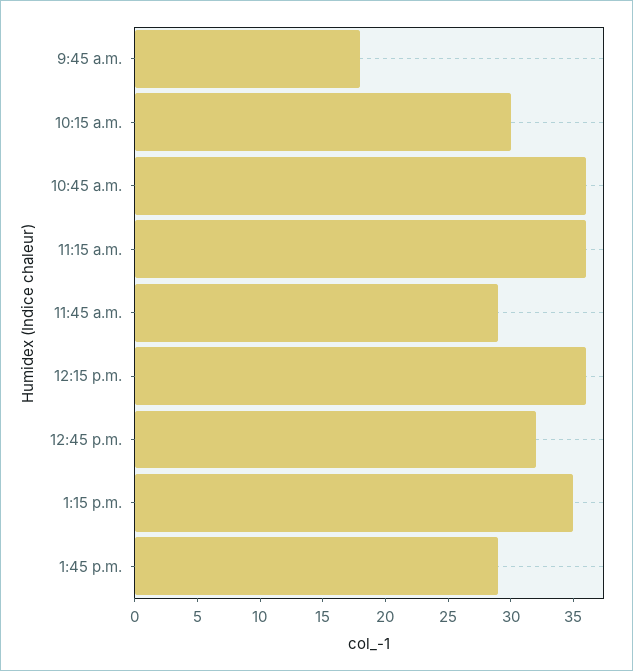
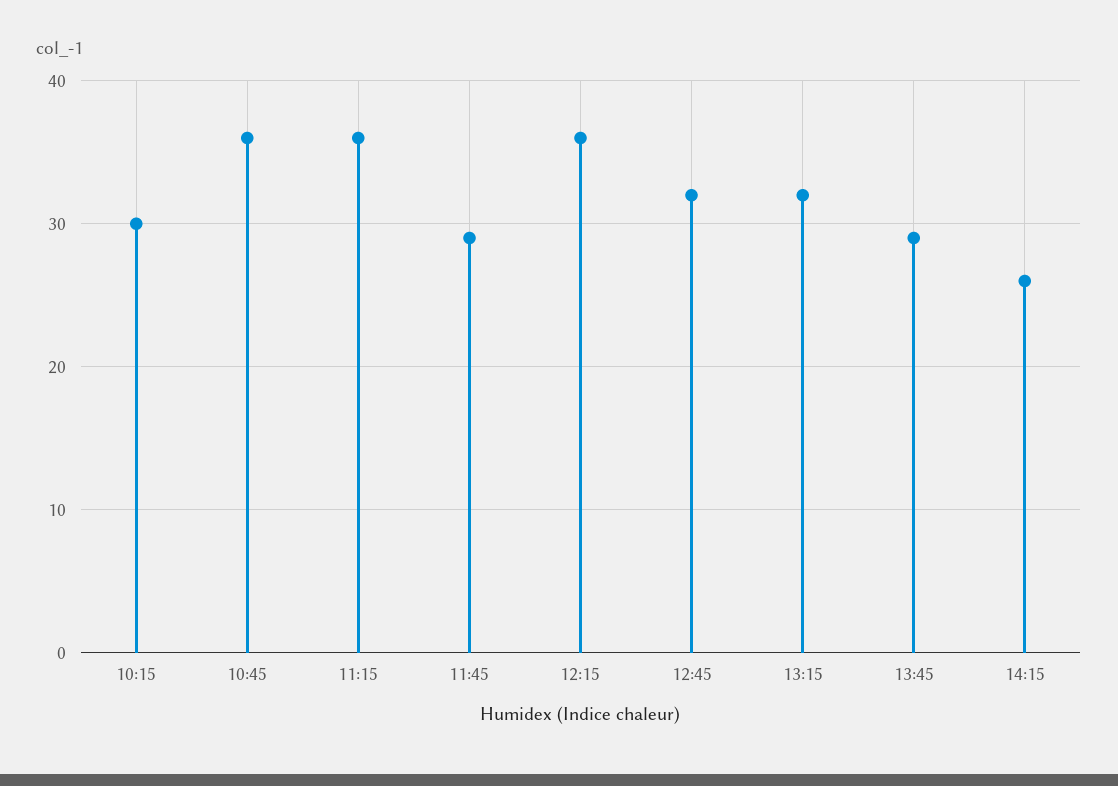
9:45 a.m.: 18 -> none
1:15 p.m.: 35 -> 32
14:15: none -> 26

